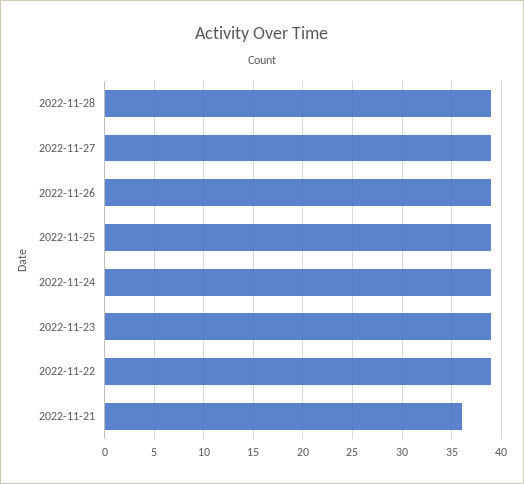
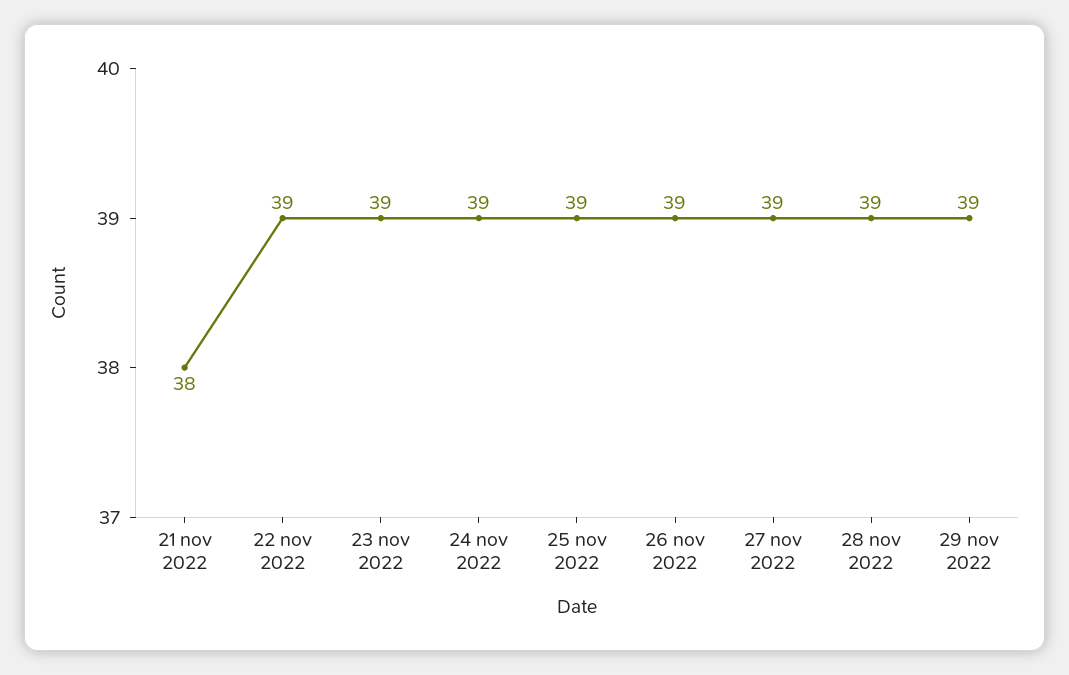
2022-11-21: 36 -> 38
29 nov 2022: none -> 39

